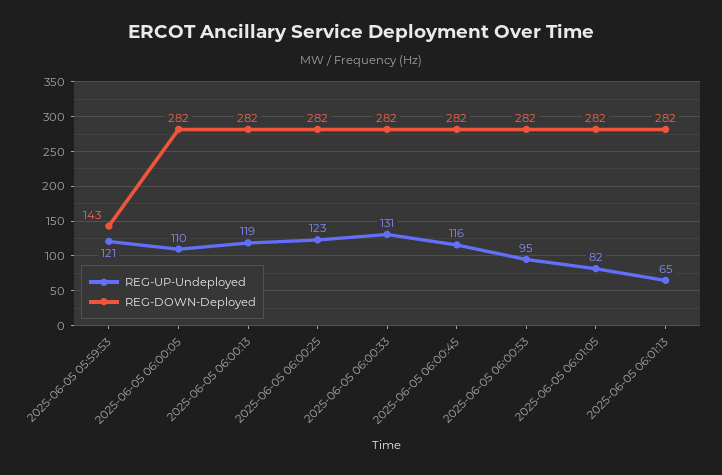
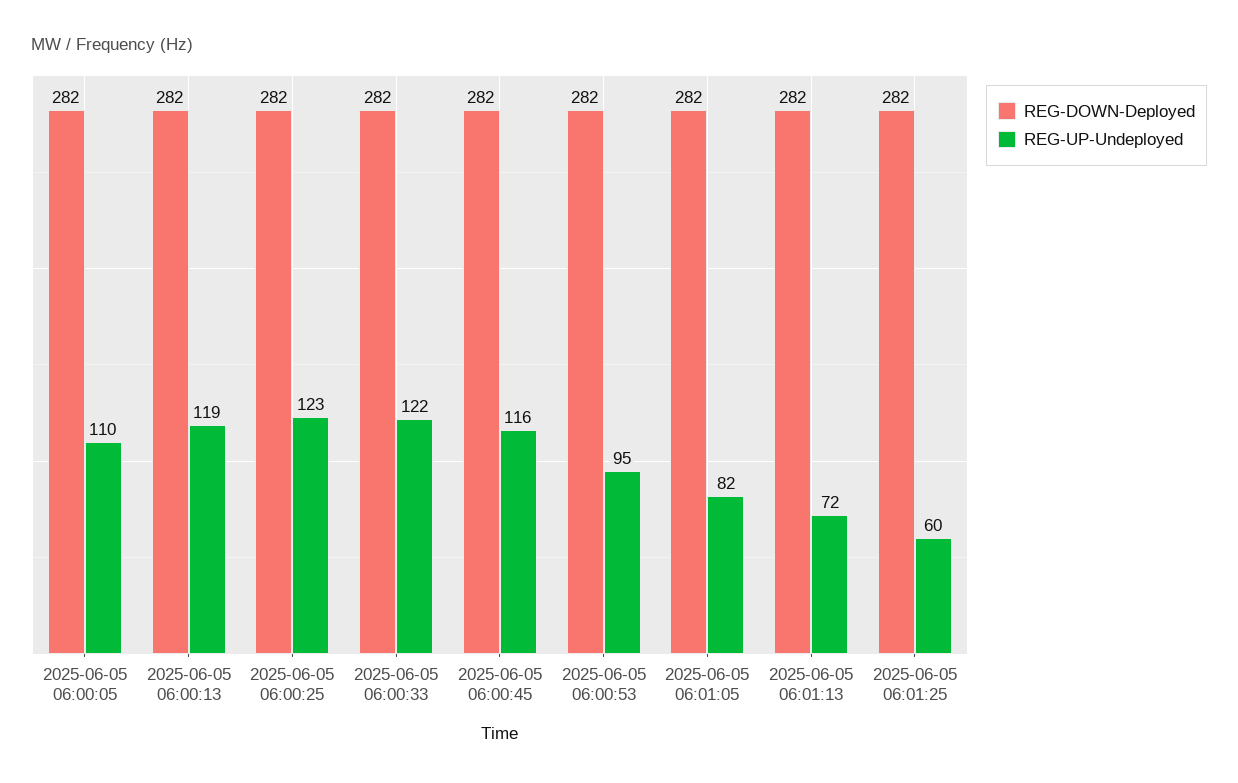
REG-UP-Undeployed, 2025-06-05 05:59:53: 121 -> none
REG-DOWN-Deployed, 2025-06-05 05:59:53: 143 -> none
REG-UP-Undeployed, 2025-06-05 06:00:33: 131 -> 122
REG-UP-Undeployed, 2025-06-05 06:01:13: 65 -> 72
REG-DOWN-Deployed, 2025-06-05 06:01:25: none -> 282
REG-UP-Undeployed, 2025-06-05 06:01:25: none -> 60

